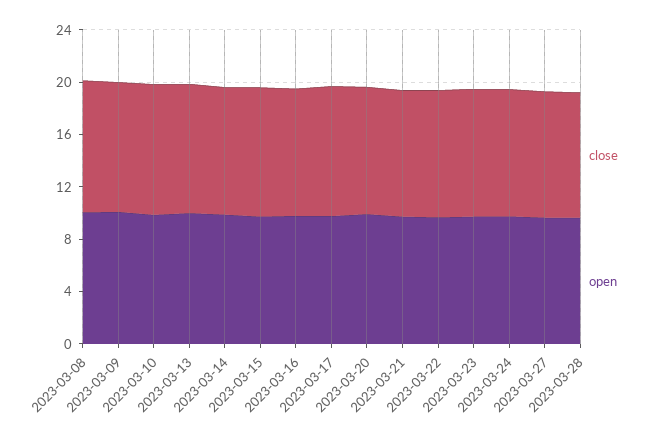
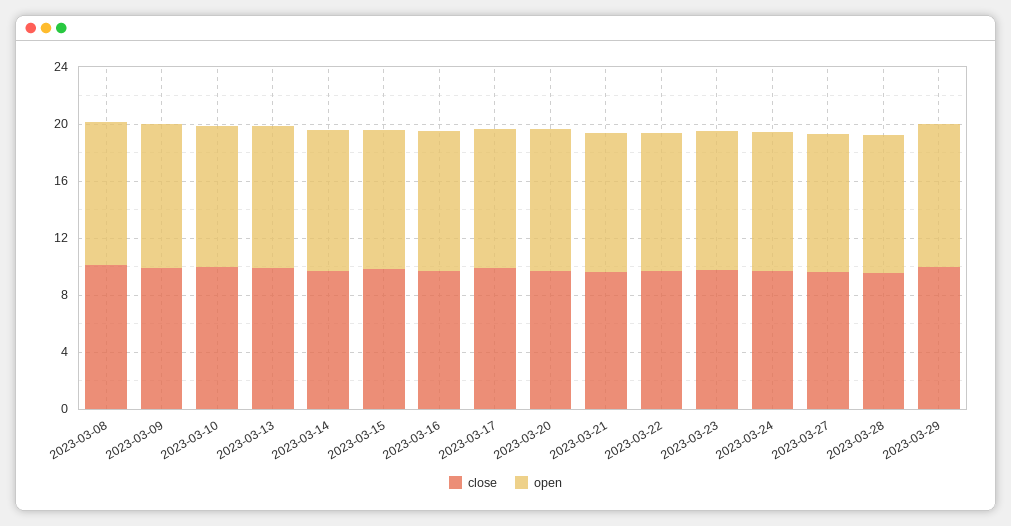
close, 2023-03-29: none -> 10
open, 2023-03-29: none -> 10

